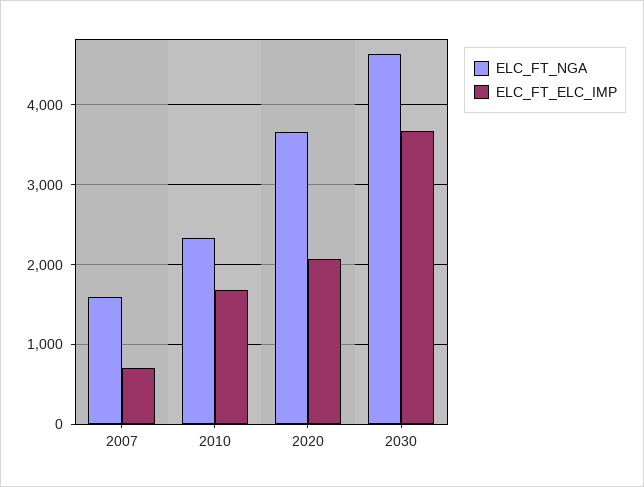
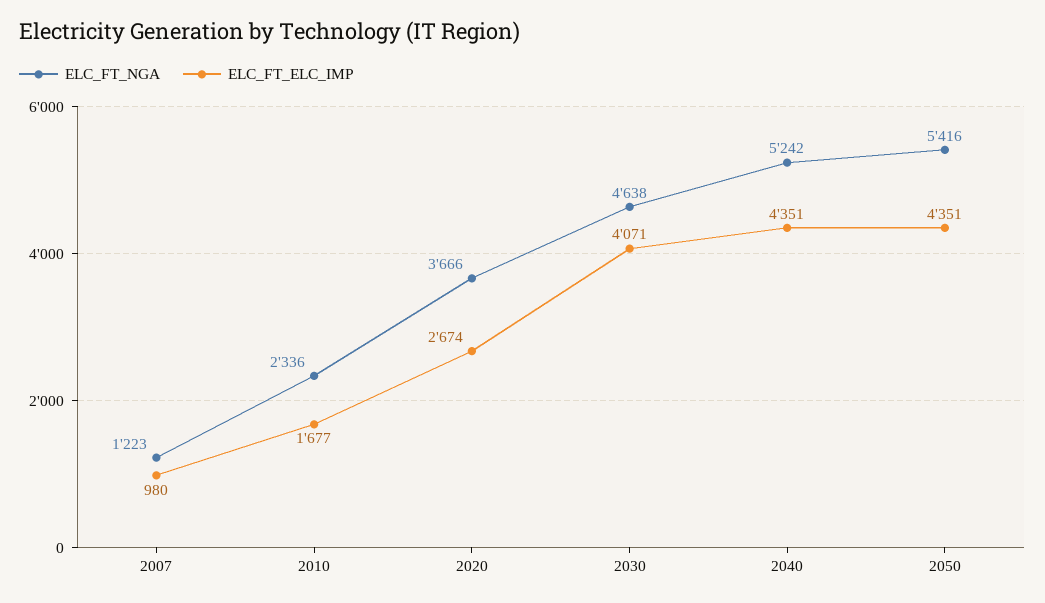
ELC_FT_NGA, 2007: 1600 -> 1223
ELC_FT_ELC_IMP, 2007: 700 -> 980
ELC_FT_ELC_IMP, 2020: 2100 -> 2674
ELC_FT_ELC_IMP, 2030: 3700 -> 4071
ELC_FT_NGA, 2040: none -> 5242
ELC_FT_ELC_IMP, 2040: none -> 4351
ELC_FT_NGA, 2050: none -> 5416
ELC_FT_ELC_IMP, 2050: none -> 4351

